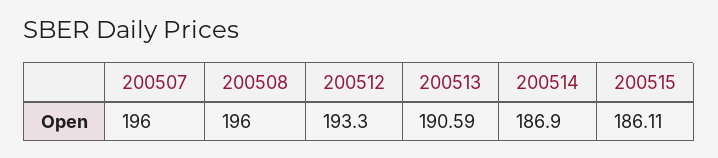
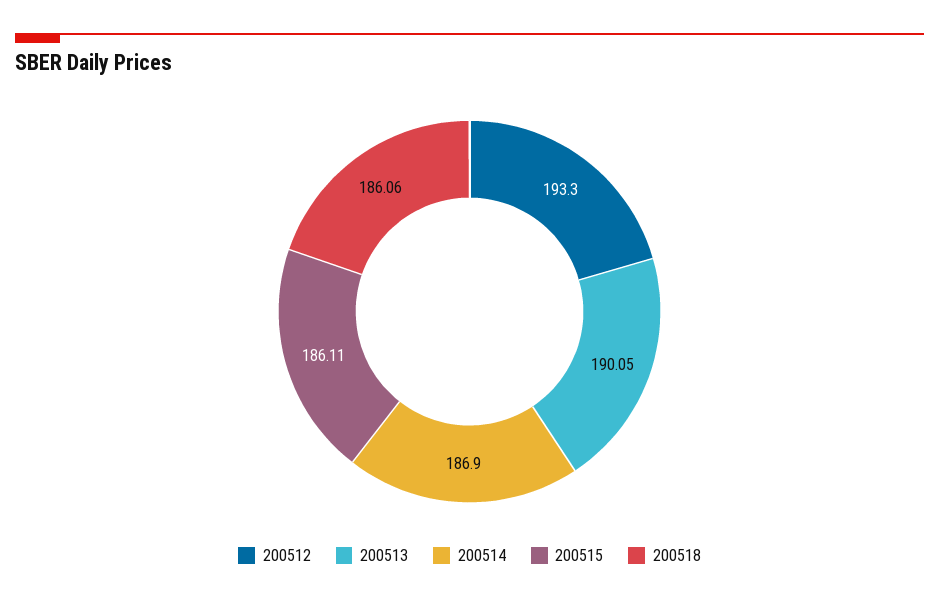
200507: 196 -> none
200508: 196 -> none
200513: 190.59 -> 190.05
200518: none -> 186.06

